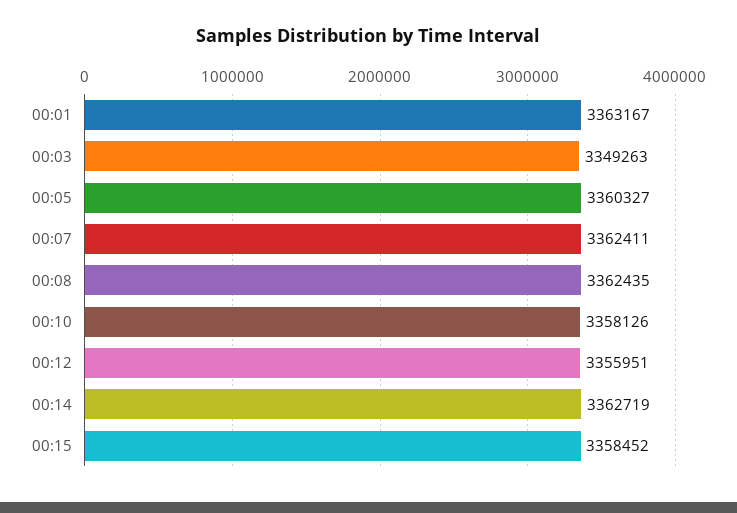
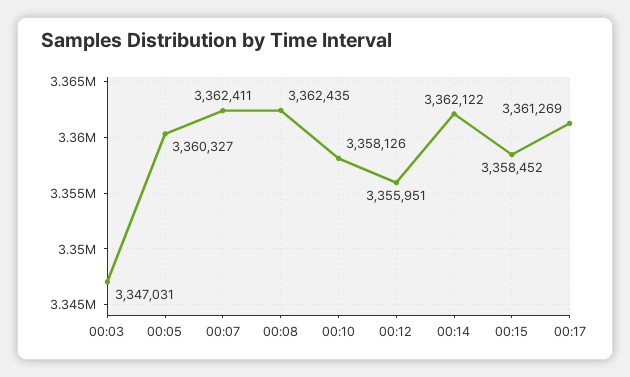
00:01: 3363167 -> none
00:03: 3349263 -> 3347031
00:14: 3362719 -> 3362122
00:17: none -> 3361269

